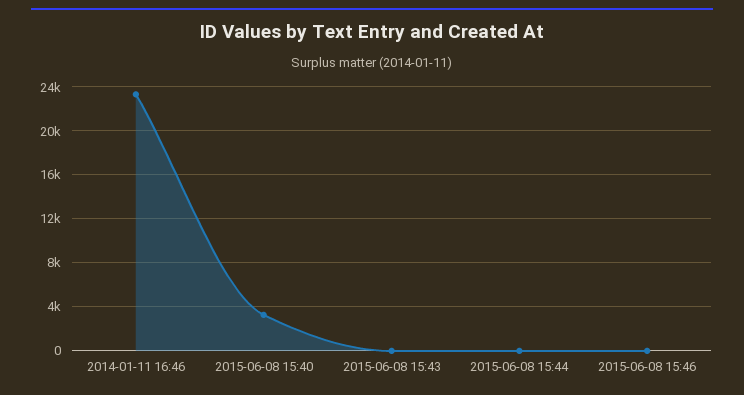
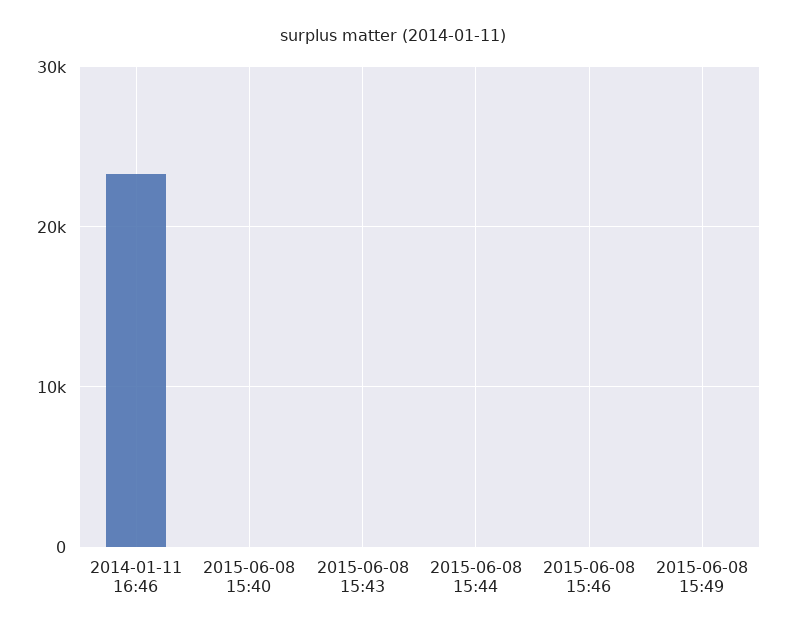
2015-06-08 15:40: 3000 -> 0
2015-06-08 15:49: none -> 0

